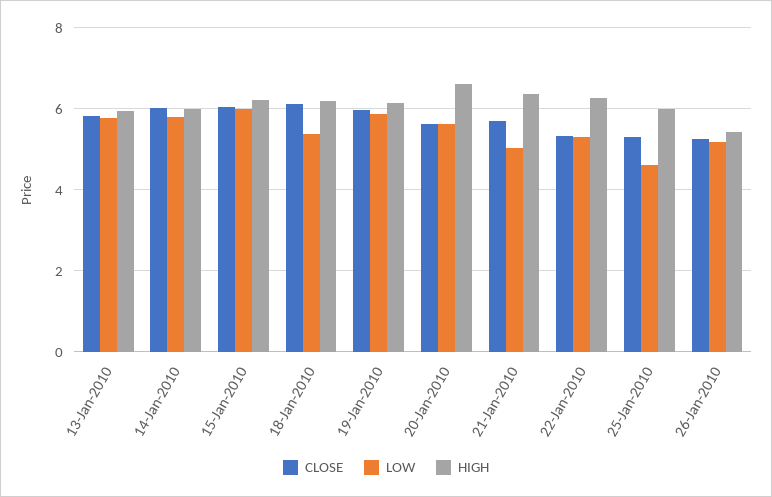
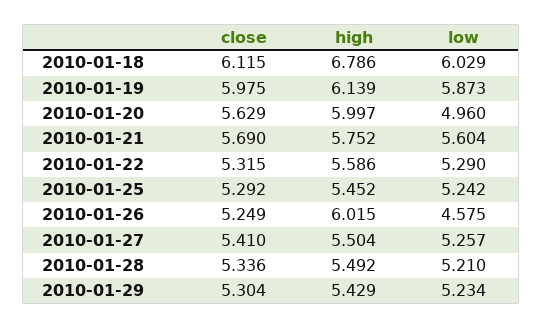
CLOSE, 13-Jan-2010: 5.8 -> none
LOW, 13-Jan-2010: 5.8 -> none
HIGH, 13-Jan-2010: 6 -> none
CLOSE, 14-Jan-2010: 6 -> none
LOW, 14-Jan-2010: 5.8 -> none
HIGH, 14-Jan-2010: 6 -> none
CLOSE, 15-Jan-2010: 6 -> none
LOW, 15-Jan-2010: 6 -> none
HIGH, 15-Jan-2010: 6.2 -> none
LOW, 18-Jan-2010: 5.4 -> 6.029
HIGH, 18-Jan-2010: 6.2 -> 6.786
LOW, 20-Jan-2010: 5.6 -> 4.96
HIGH, 20-Jan-2010: 6.6 -> 5.997
LOW, 21-Jan-2010: 5 -> 5.604
HIGH, 21-Jan-2010: 6.4 -> 5.752
HIGH, 22-Jan-2010: 6.2 -> 5.586
LOW, 25-Jan-2010: 4.6 -> 5.242
HIGH, 25-Jan-2010: 6 -> 5.452
LOW, 26-Jan-2010: 5.2 -> 4.575
HIGH, 26-Jan-2010: 5.4 -> 6.015
CLOSE, 2010-01-27: none -> 5.41
HIGH, 2010-01-27: none -> 5.504
LOW, 2010-01-27: none -> 5.257
CLOSE, 2010-01-28: none -> 5.336
HIGH, 2010-01-28: none -> 5.492
LOW, 2010-01-28: none -> 5.21
CLOSE, 2010-01-29: none -> 5.304
HIGH, 2010-01-29: none -> 5.429
LOW, 2010-01-29: none -> 5.234

